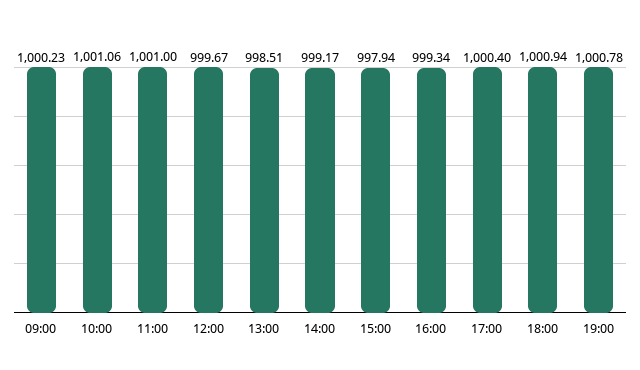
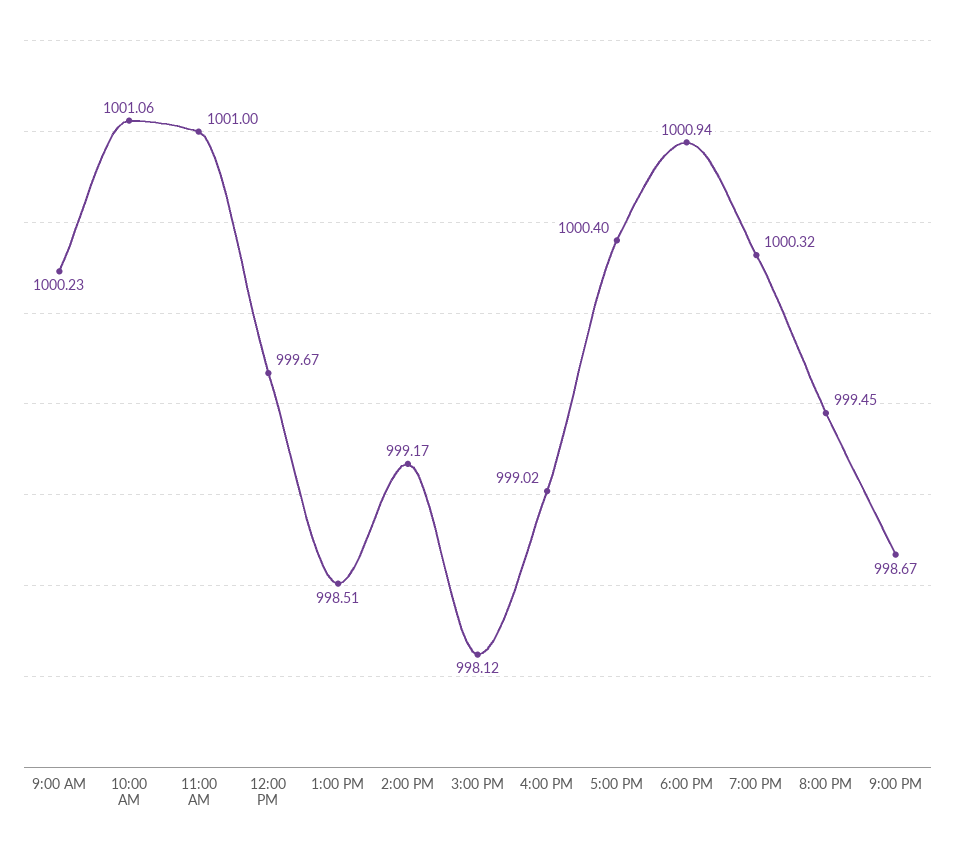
15:00: 997.94 -> 998.12
16:00: 999.34 -> 999.02
19:00: 1000.78 -> 1000.32
8:00 PM: none -> 999.45
9:00 PM: none -> 998.67

